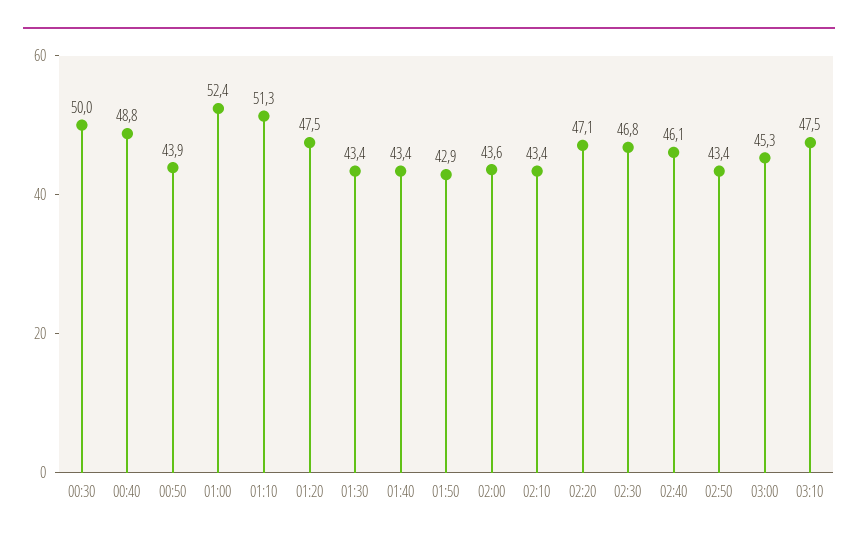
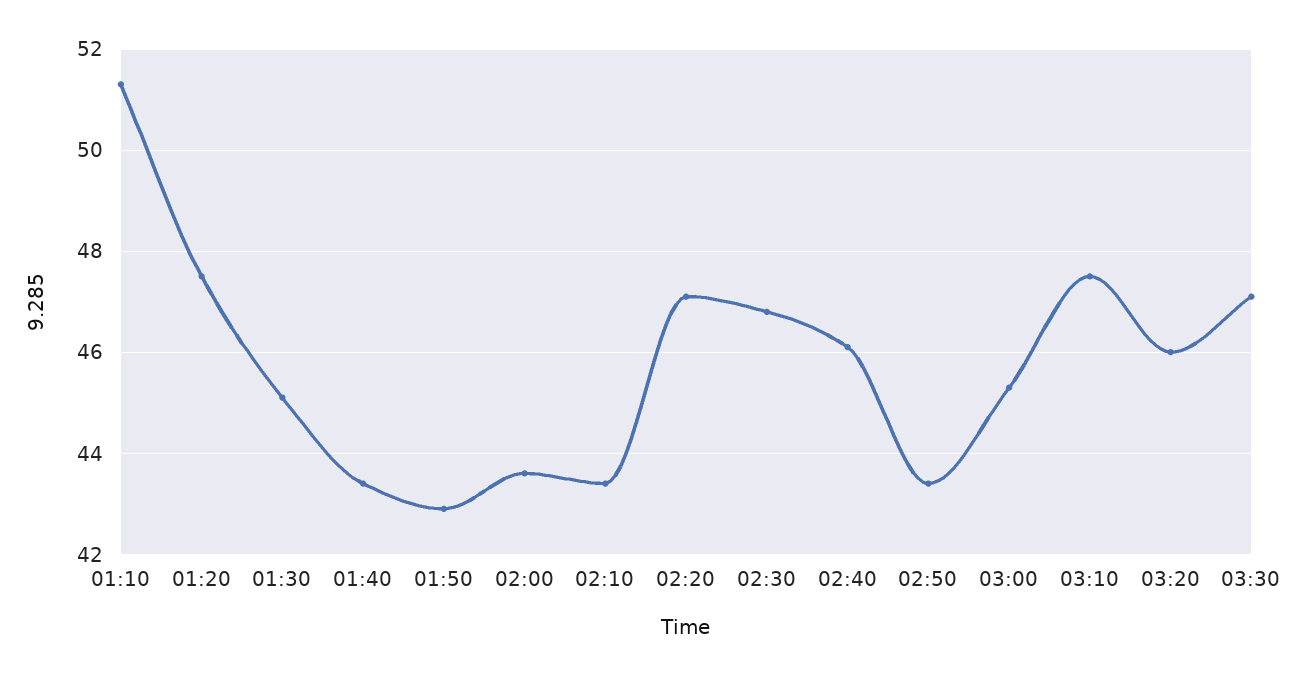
00:30: 50 -> none
00:40: 48.8 -> none
00:50: 43.9 -> none
01:00: 52.4 -> none
01:30: 43.4 -> 45
03:20: none -> 46
03:30: none -> 47

